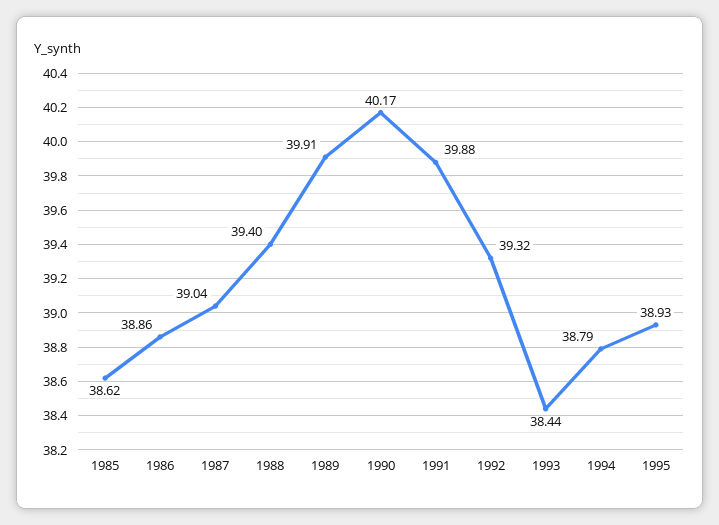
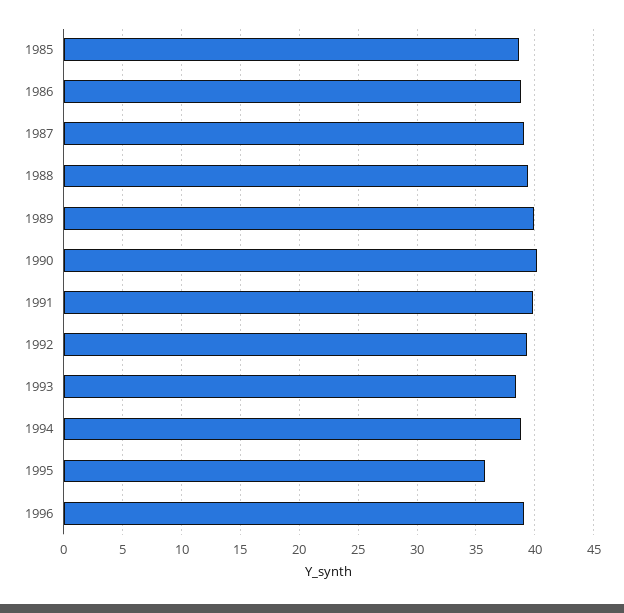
1995: 38.93 -> 36
1996: none -> 39

